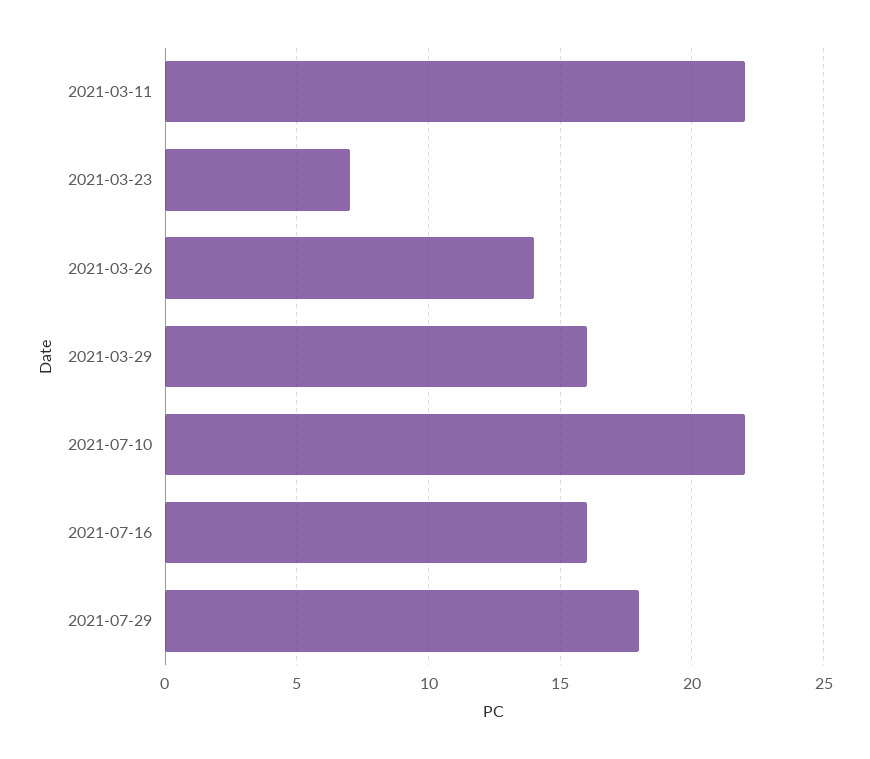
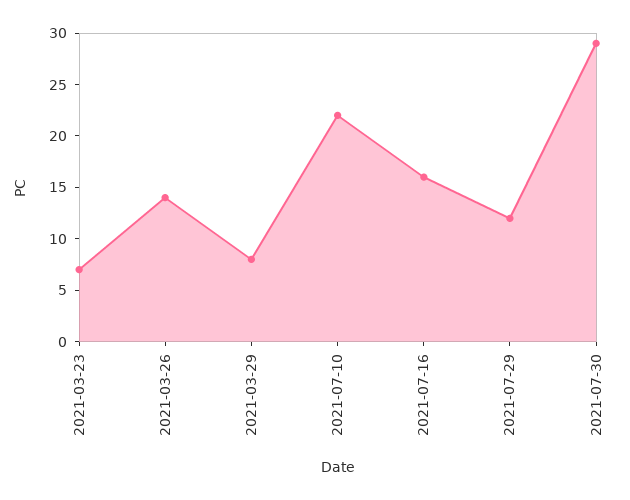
2021-03-11: 22 -> none
2021-03-29: 16 -> 8
2021-07-29: 18 -> 12
2021-07-30: none -> 29

